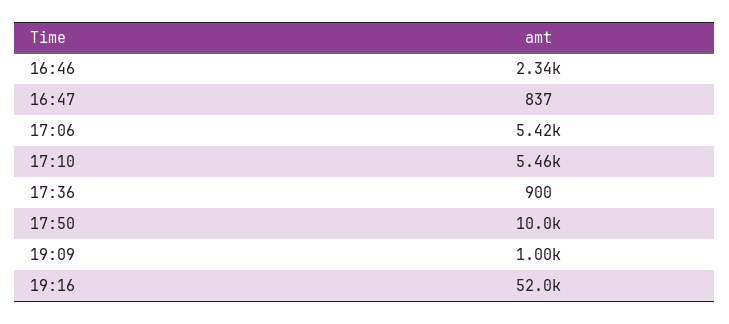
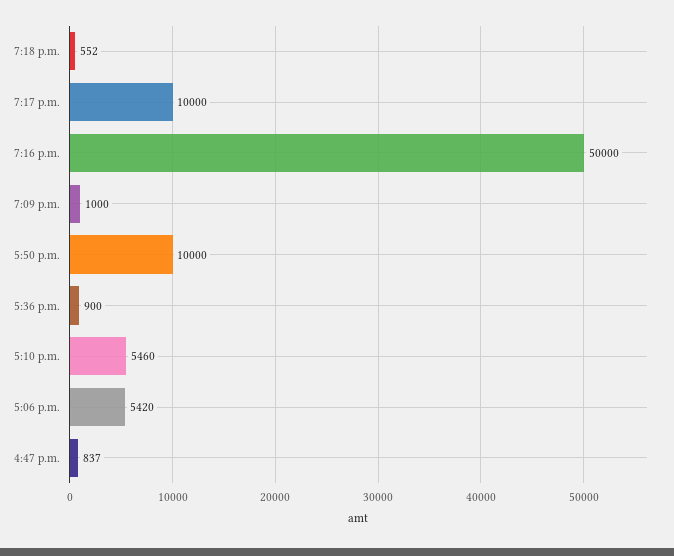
16:46: 2340 -> none
19:16: 52000 -> 50000
7:18 p.m.: none -> 552
7:17 p.m.: none -> 10000

